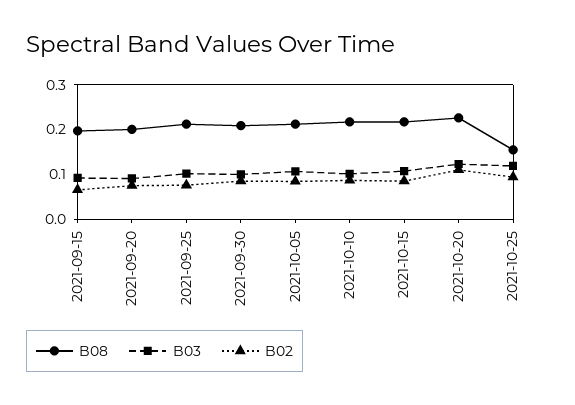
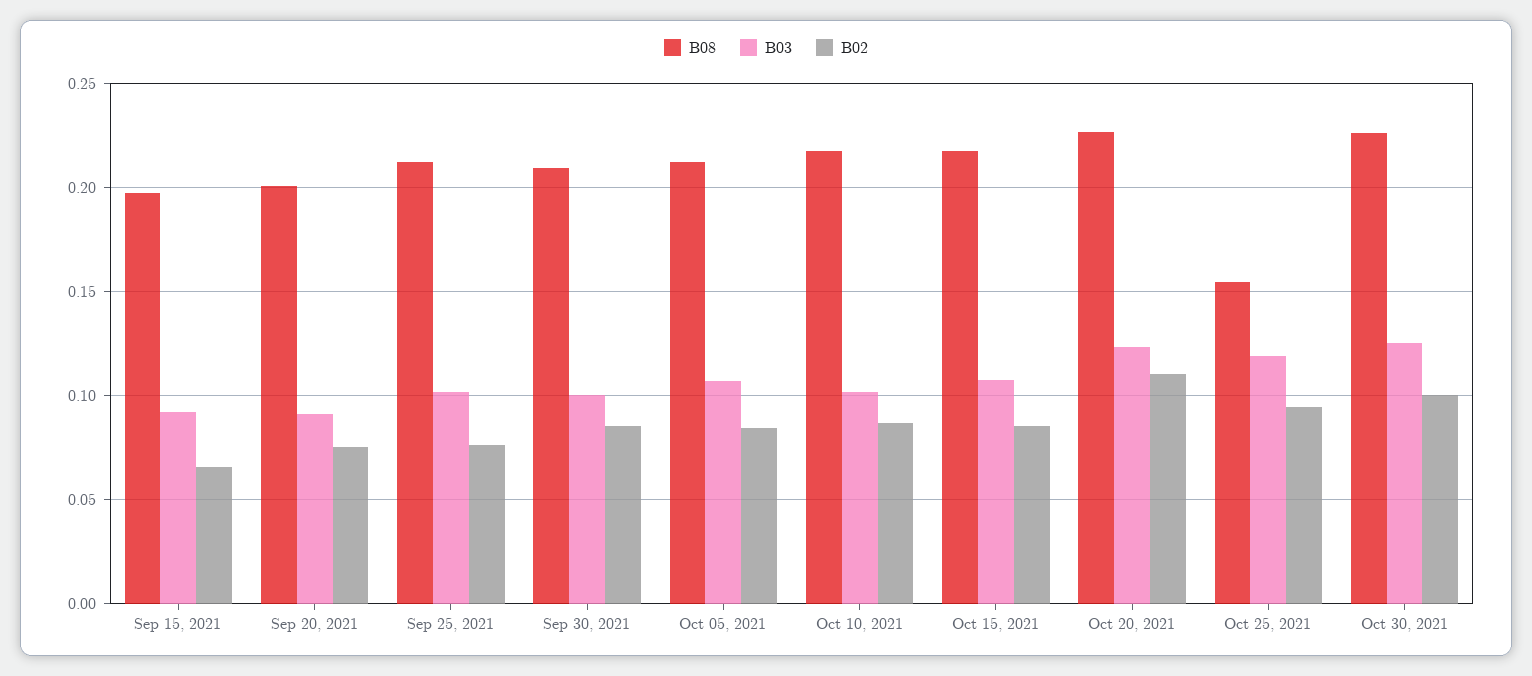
B08, Oct 30, 2021: none -> 0.225
B03, Oct 30, 2021: none -> 0.125
B02, Oct 30, 2021: none -> 0.1

